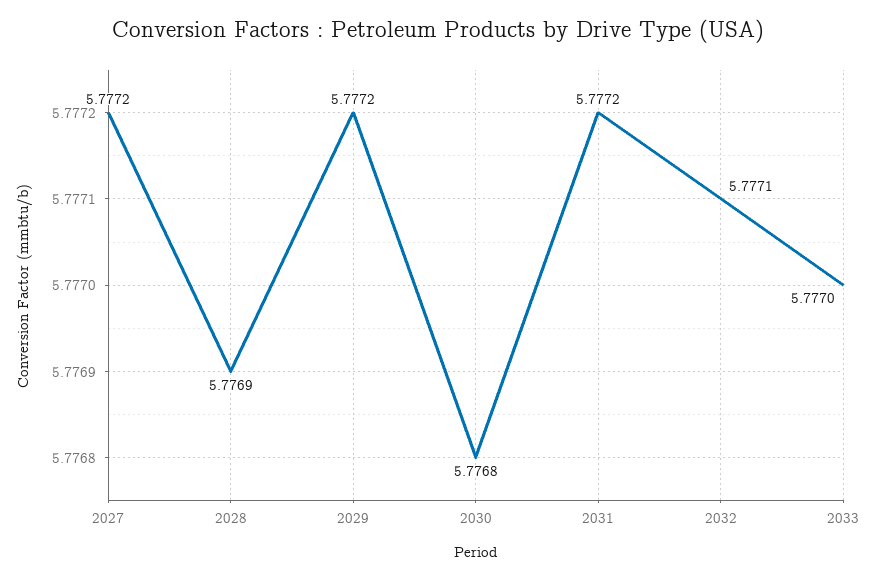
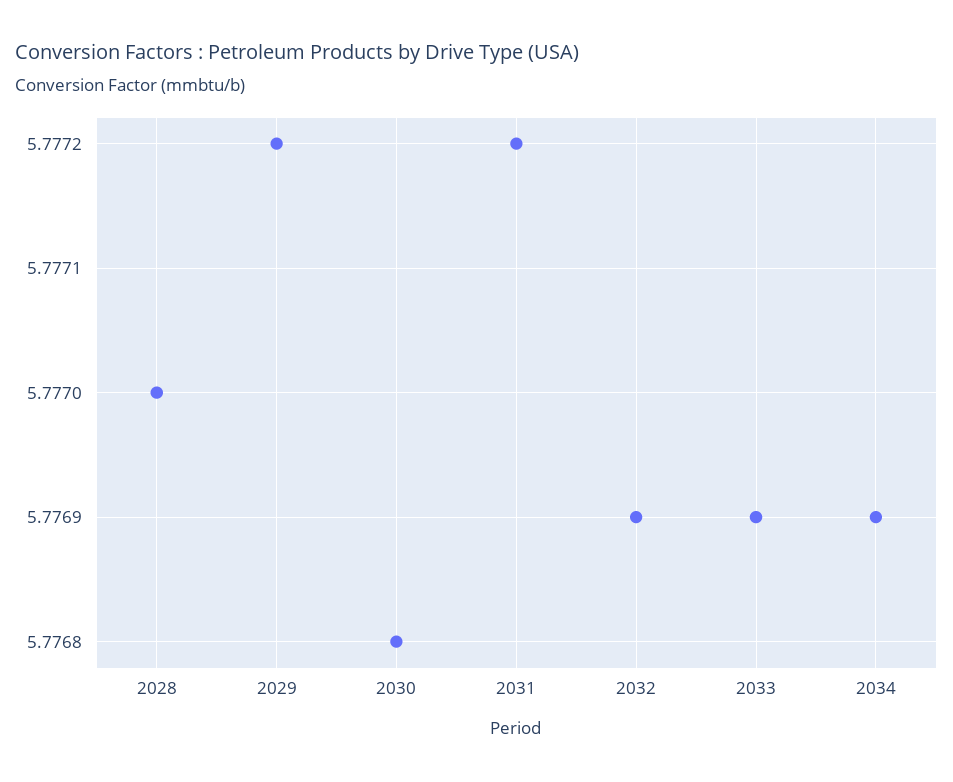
2027: 5.7772 -> none
2028: 5.7769 -> 5.777
2032: 5.7771 -> 5.7769
2033: 5.777 -> 5.7769
2034: none -> 5.7769

